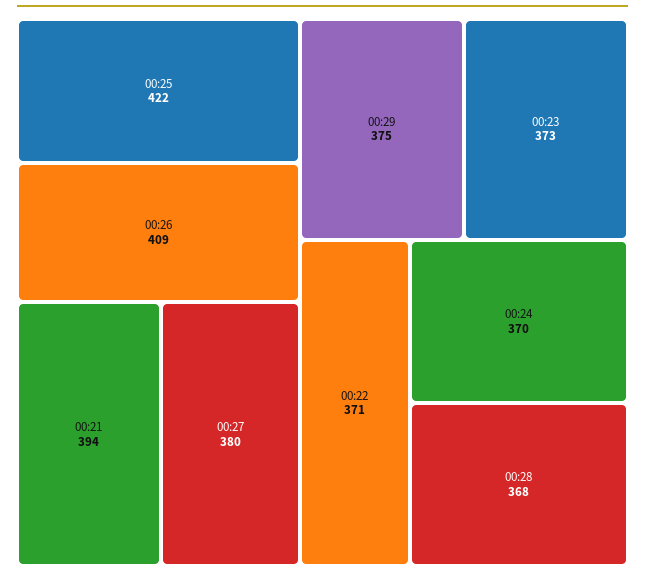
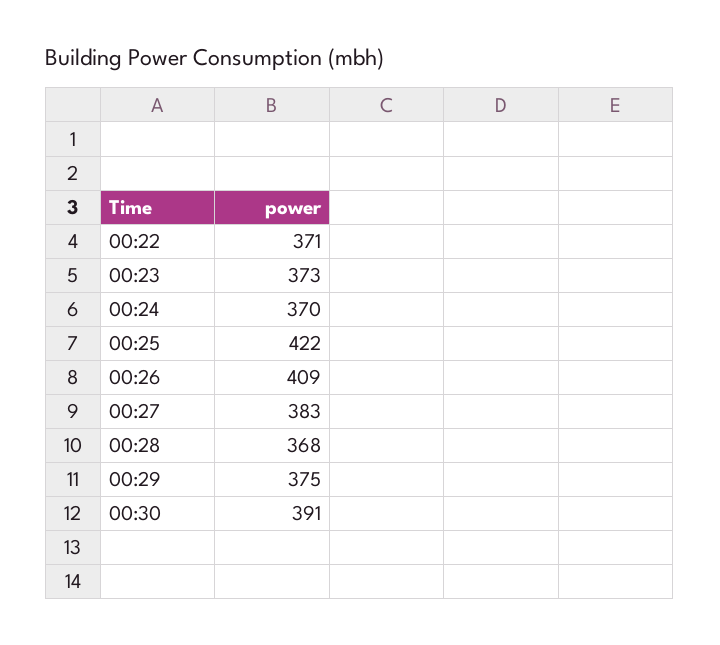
00:21: 394 -> none
00:27: 380 -> 383
00:30: none -> 391

